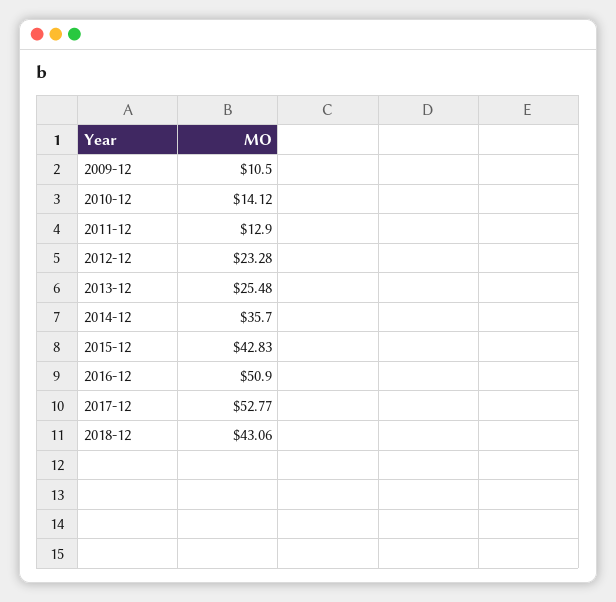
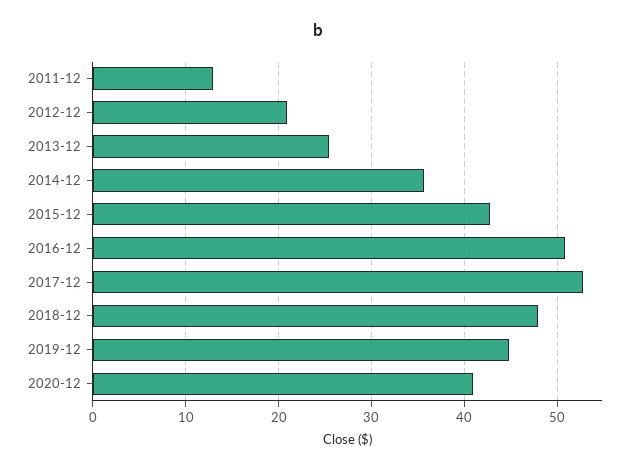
2009-12: 10.5 -> none
2010-12: 14.12 -> none
2012-12: 23.28 -> 21
2018-12: 43.06 -> 48
2019-12: none -> 45
2020-12: none -> 41

